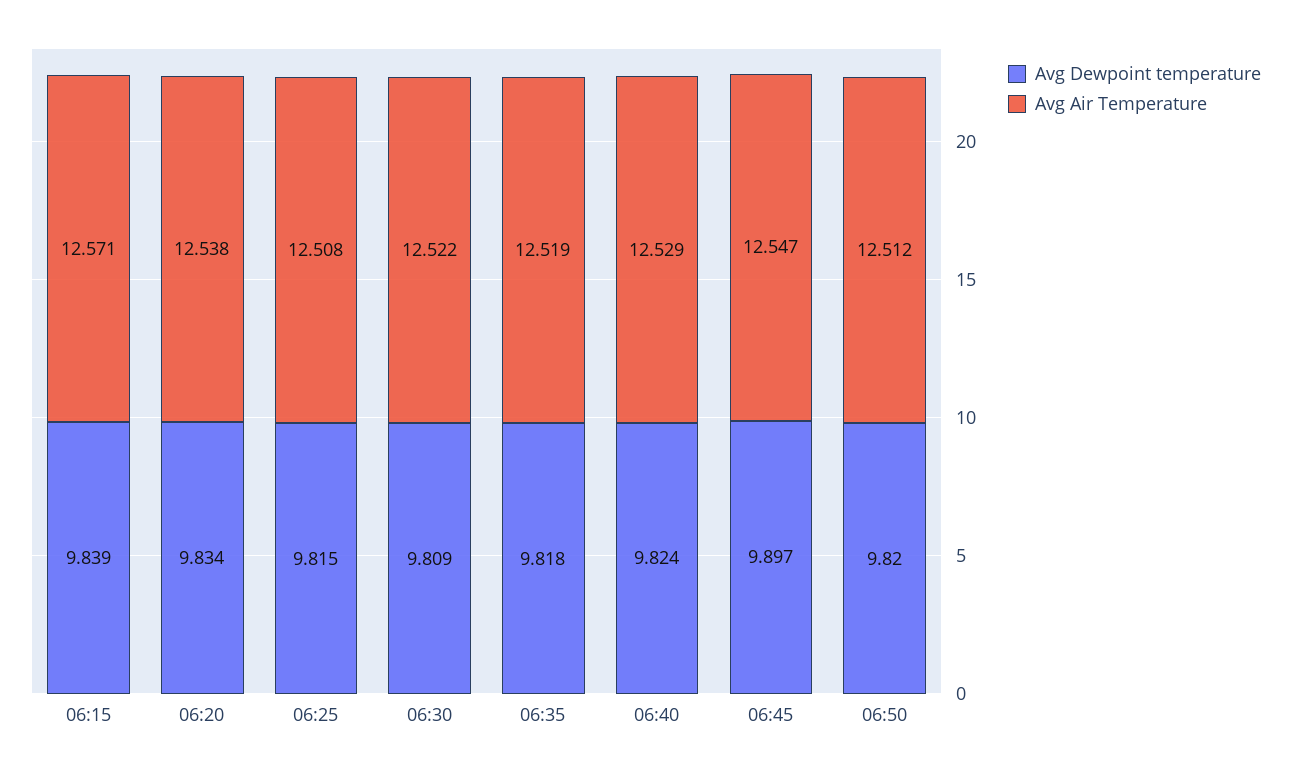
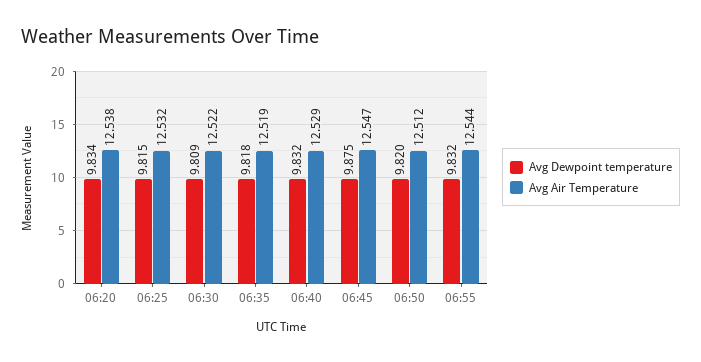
Avg Dewpoint temperature, 06:15: 9.839 -> none
Avg Air Temperature, 06:15: 12.571 -> none
Avg Air Temperature, 06:25: 12.508 -> 12.532
Avg Dewpoint temperature, 06:40: 9.824 -> 9.832
Avg Dewpoint temperature, 06:45: 9.897 -> 9.875
Avg Dewpoint temperature, 06:55: none -> 9.832
Avg Air Temperature, 06:55: none -> 12.544

